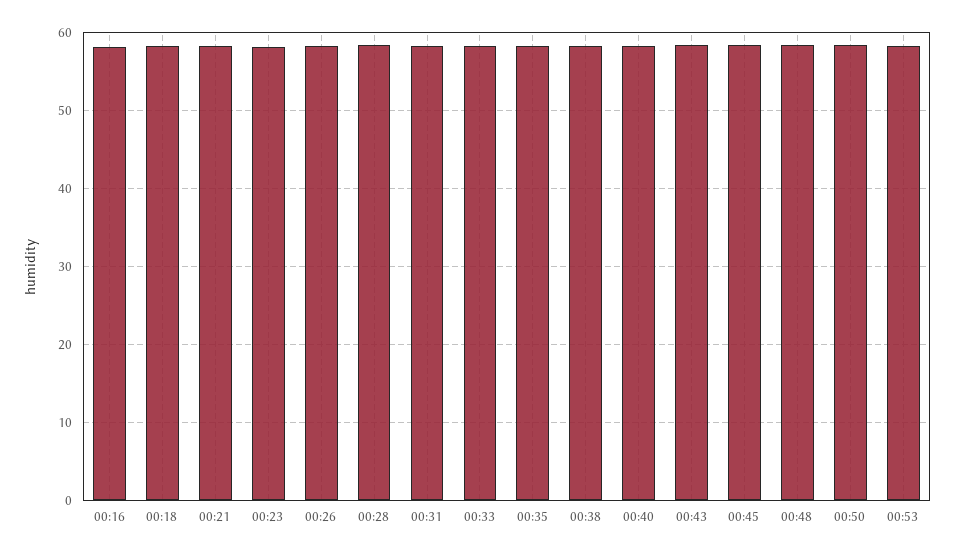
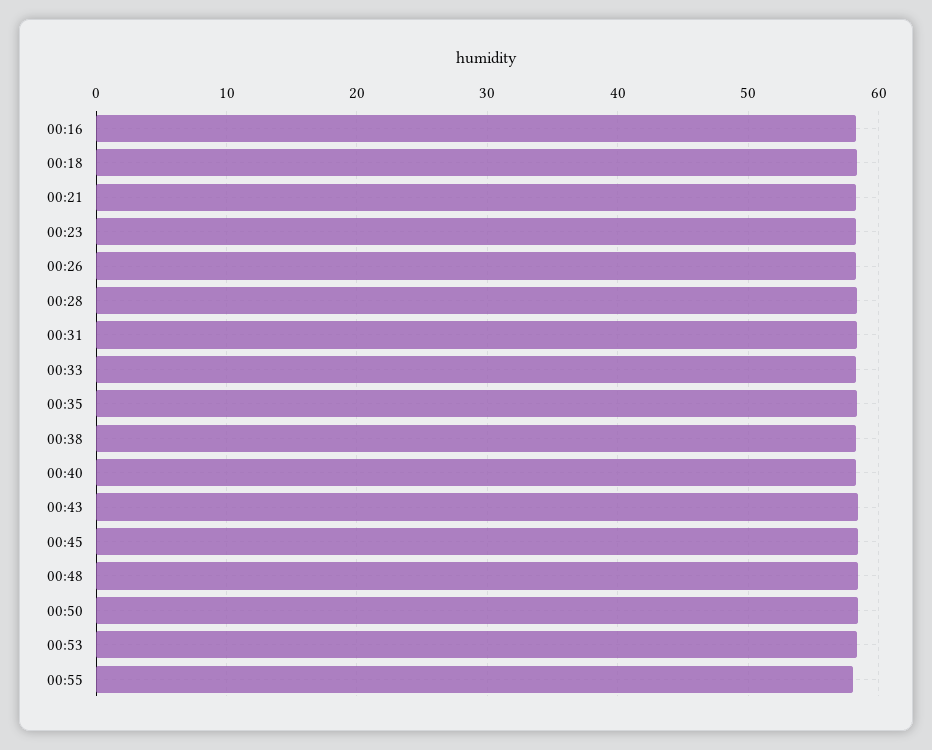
00:55: none -> 58

